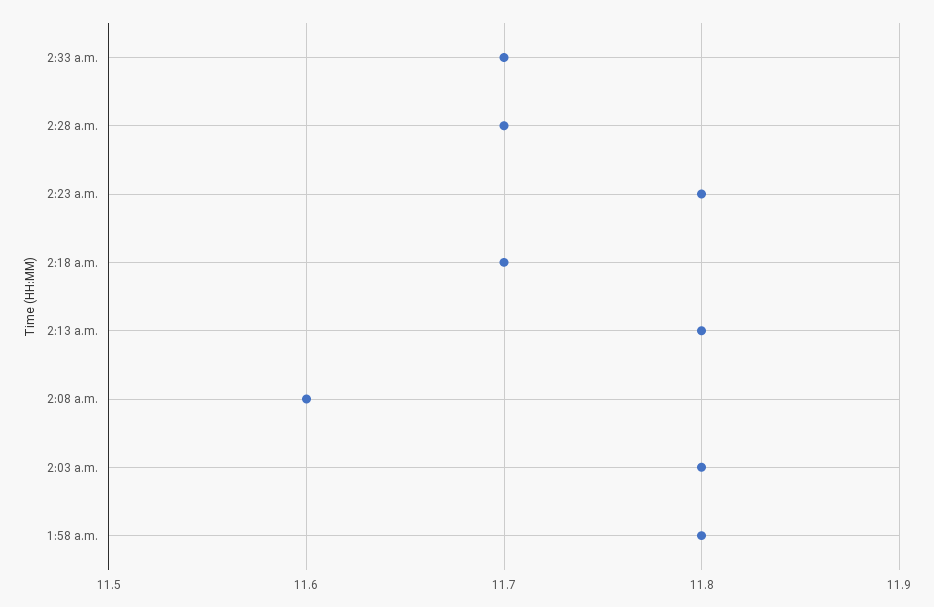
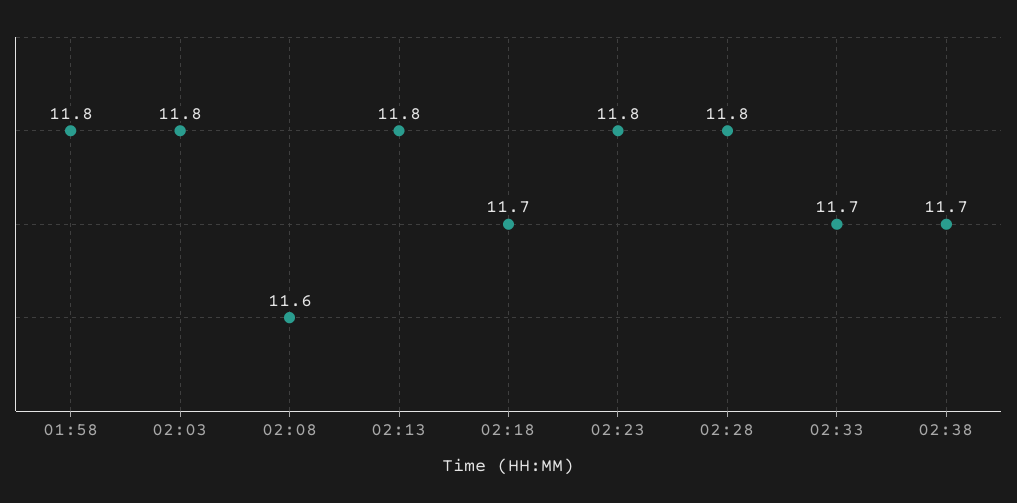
2:28 a.m.: 11.7 -> 11.8
02:38: none -> 11.7

